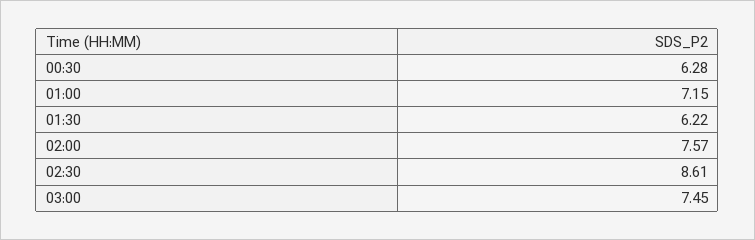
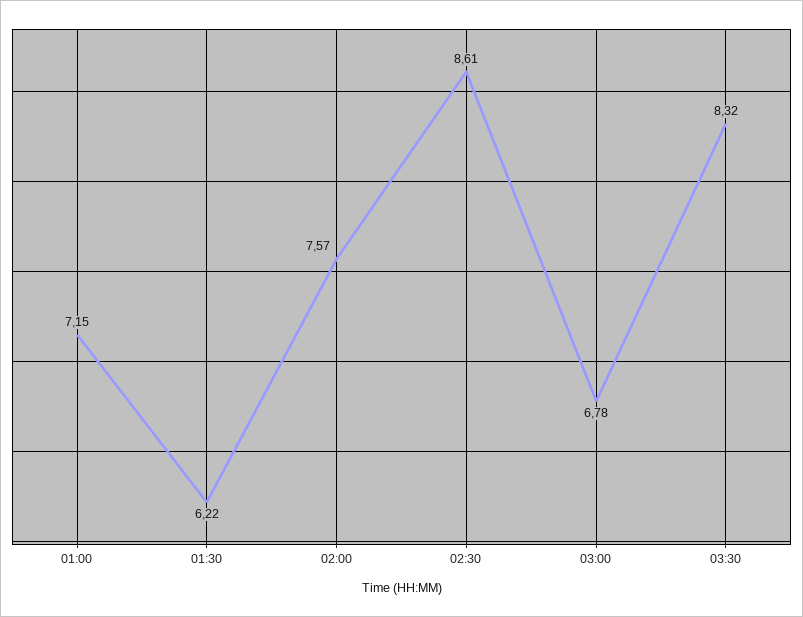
00:30: 6.28 -> none
03:00: 7.45 -> 6.78
03:30: none -> 8.32

